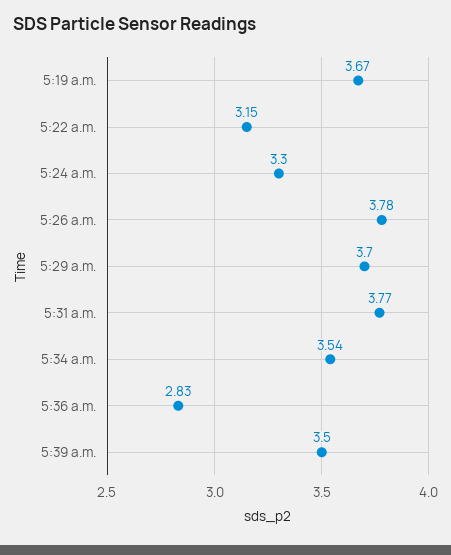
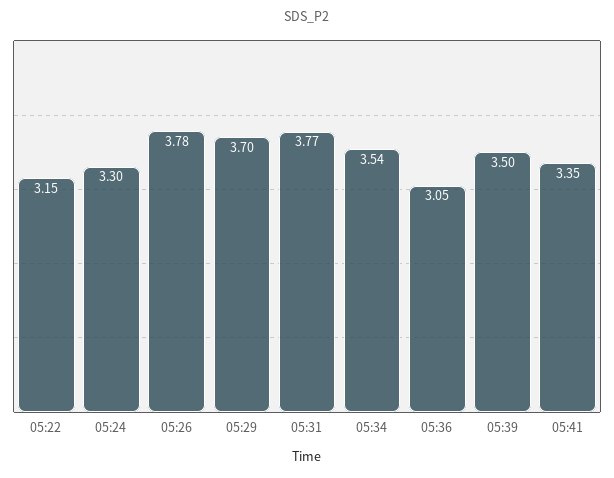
5:19 a.m.: 3.67 -> none
5:36 a.m.: 2.83 -> 3.05
05:41: none -> 3.35

